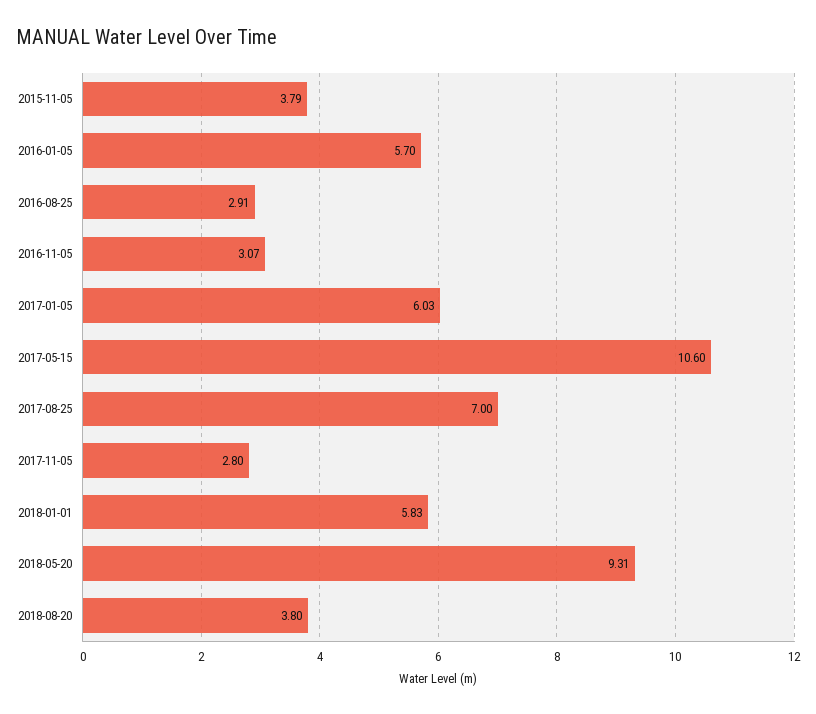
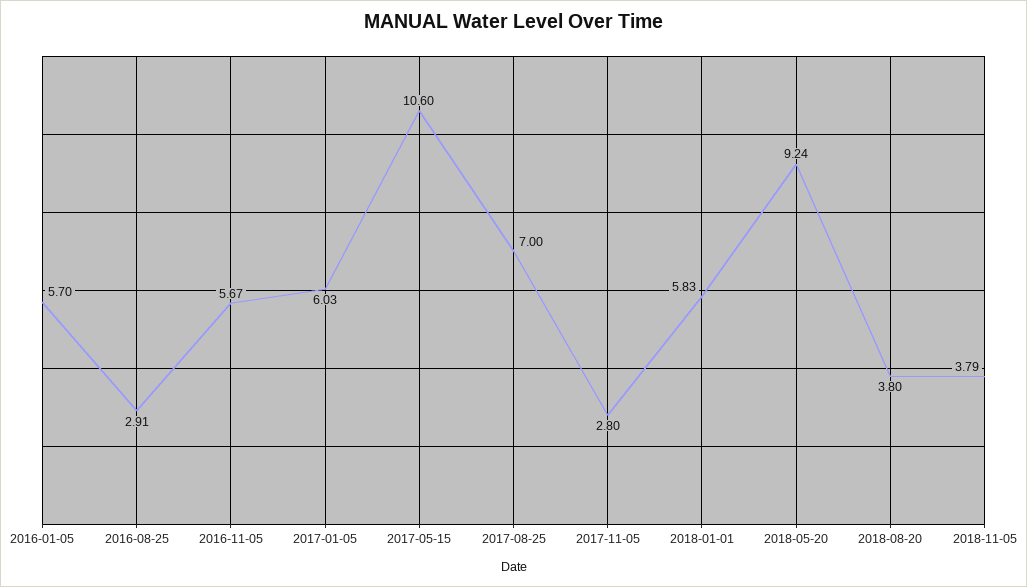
2015-11-05: 3.79 -> none
2016-11-05: 3.07 -> 5.67
2018-05-20: 9.31 -> 9.24
2018-11-05: none -> 3.79

